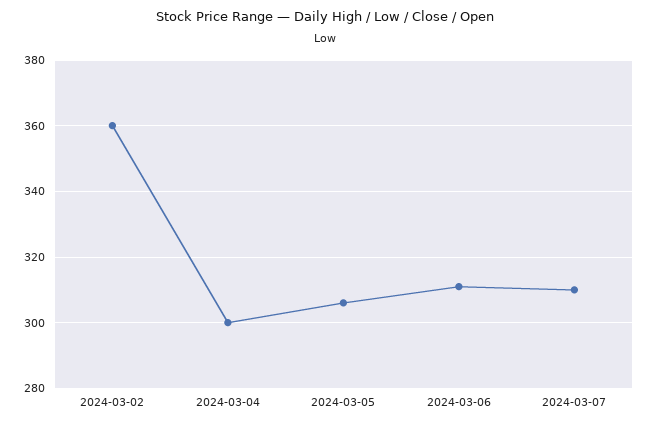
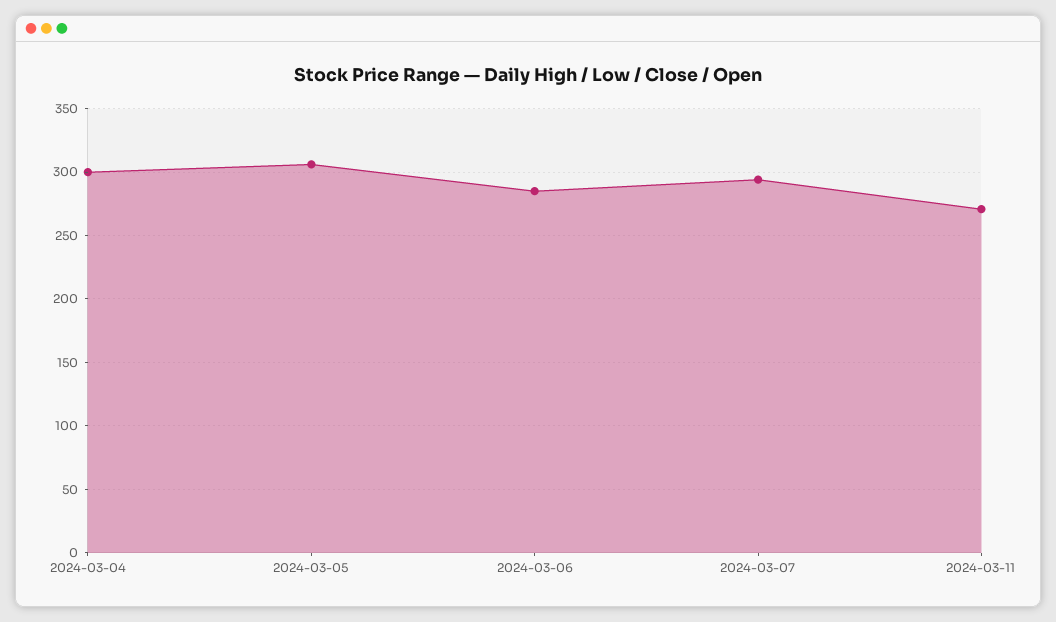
2024-03-02: 360 -> none
2024-03-06: 310 -> 285
2024-03-07: 310 -> 295
2024-03-11: none -> 270

